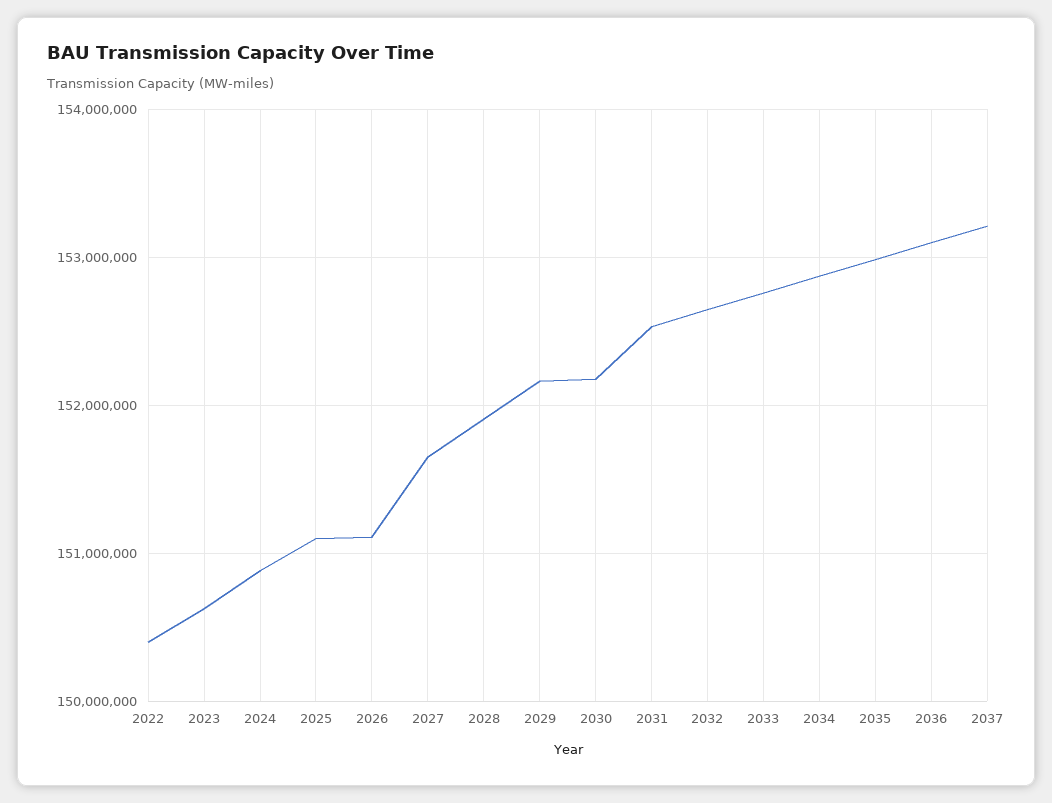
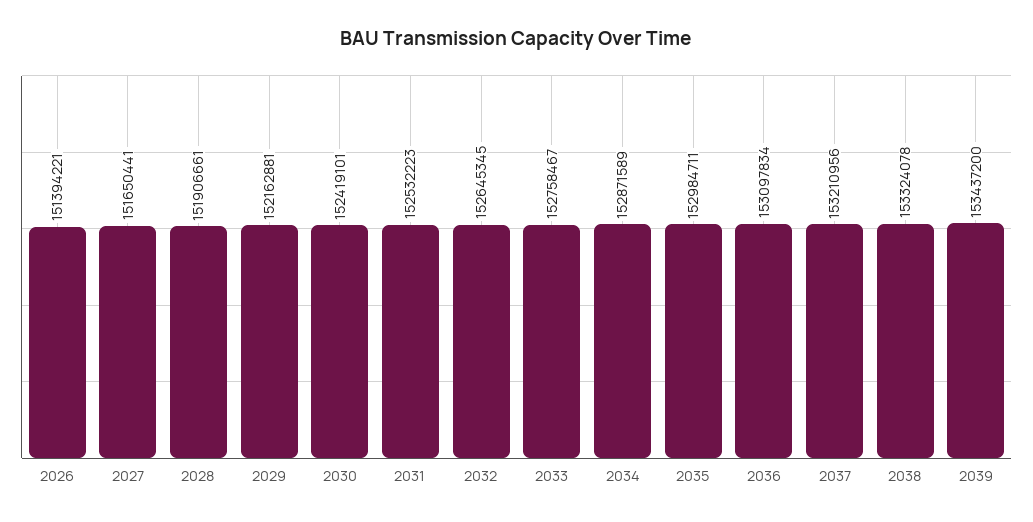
2022: 150400000 -> none
2023: 150600000 -> none
2024: 150900000 -> none
2025: 151100000 -> none
2026: 151100000 -> 151394221
2030: 152200000 -> 152419101
2038: none -> 153324078
2039: none -> 153437200

